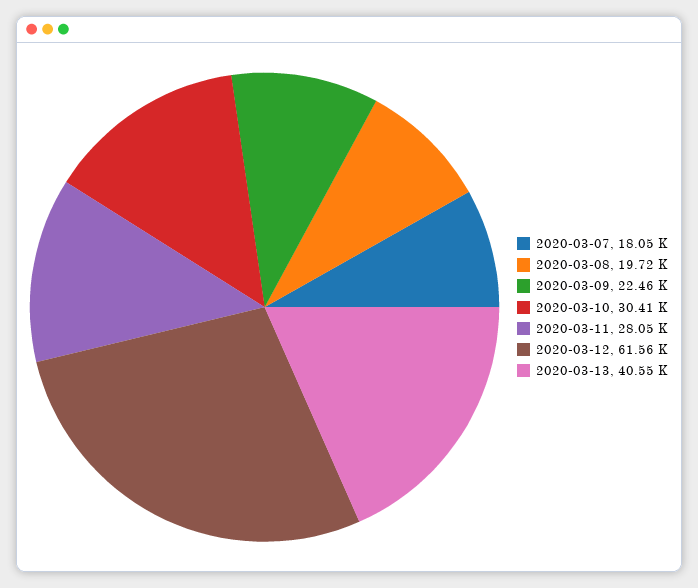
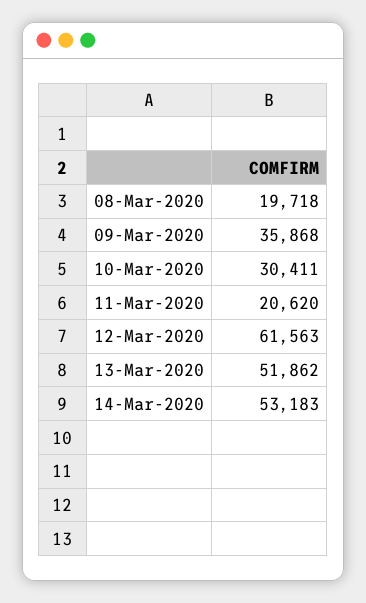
2020-03-07: 18050 -> none
2020-03-09: 22460 -> 35868
2020-03-11: 28050 -> 20620
2020-03-13: 40550 -> 51862
14-Mar-2020: none -> 53183

